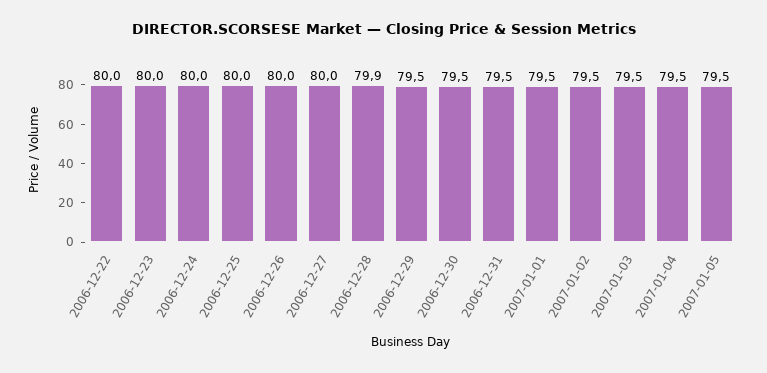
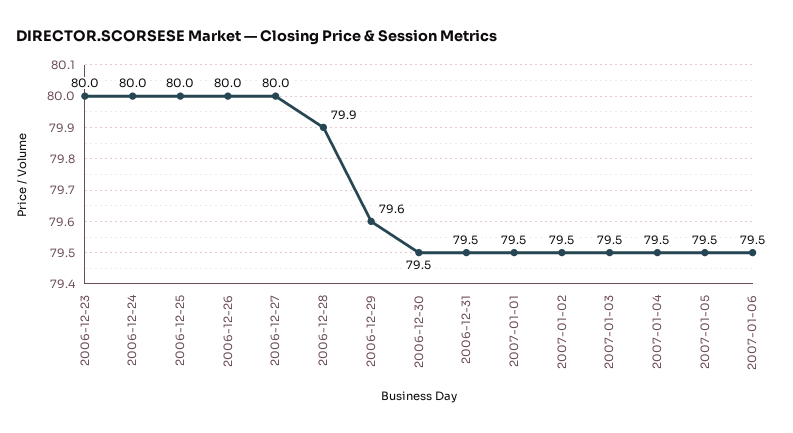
2006-12-22: 80 -> none
2006-12-29: 79.5 -> 79.6
2007-01-06: none -> 79.5

